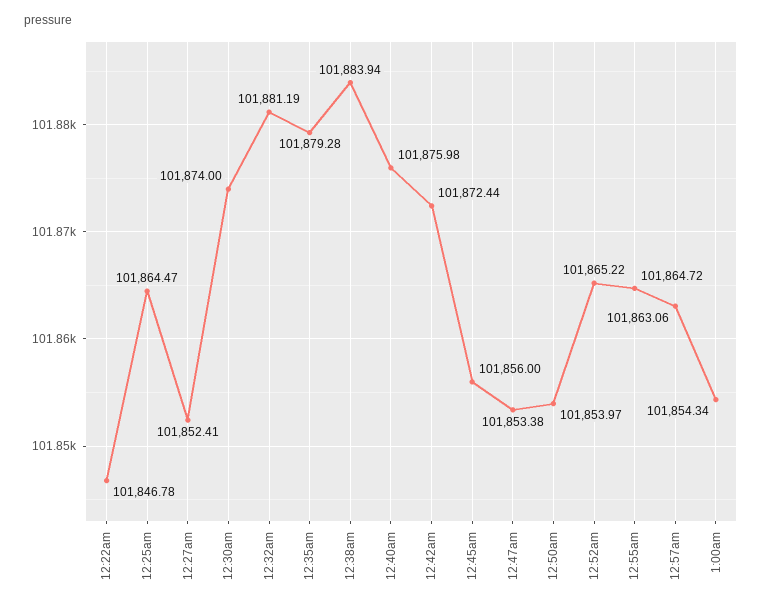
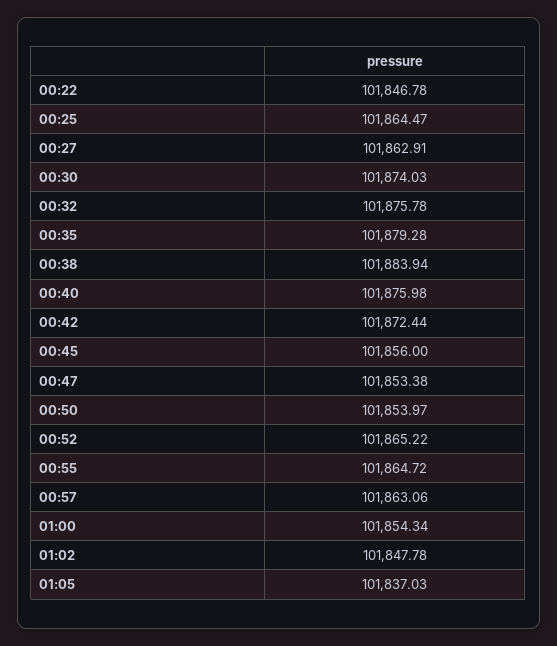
12:27am: 101852.41 -> 101862.91
12:30am: 101874 -> 101874.03
12:32am: 101881.19 -> 101875.78
01:02: none -> 101847.78
01:05: none -> 101837.03

